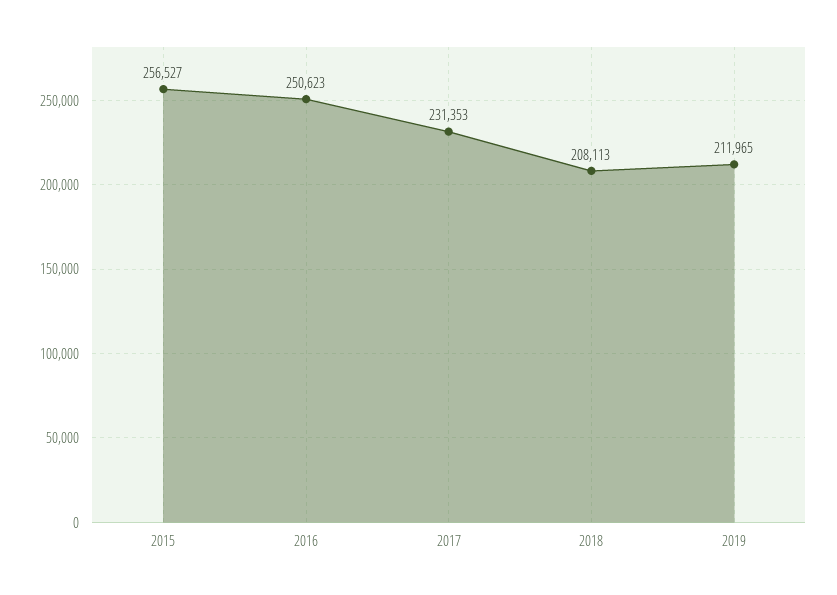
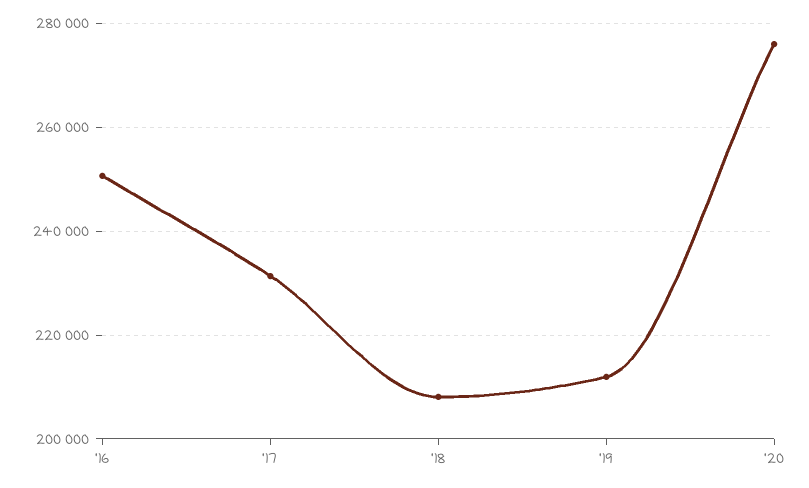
2015: 256527 -> none
'20: none -> 276000

